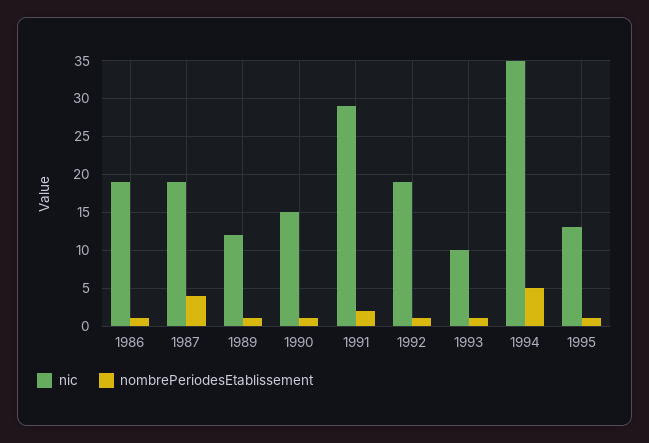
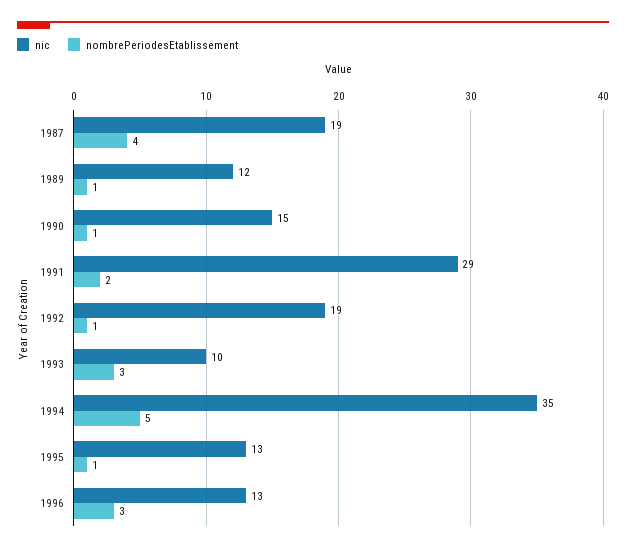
nic, 1986: 19 -> none
nombrePeriodesEtablissement, 1986: 1 -> none
nombrePeriodesEtablissement, 1993: 1 -> 3
nic, 1996: none -> 13
nombrePeriodesEtablissement, 1996: none -> 3

